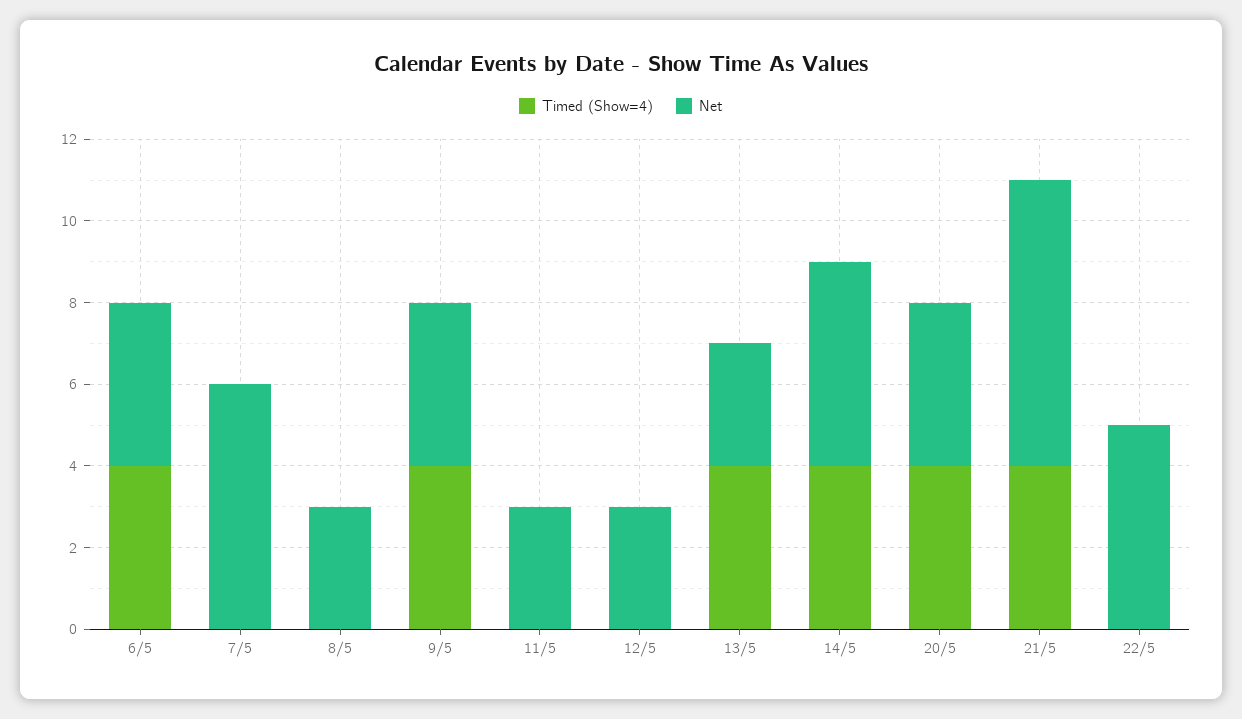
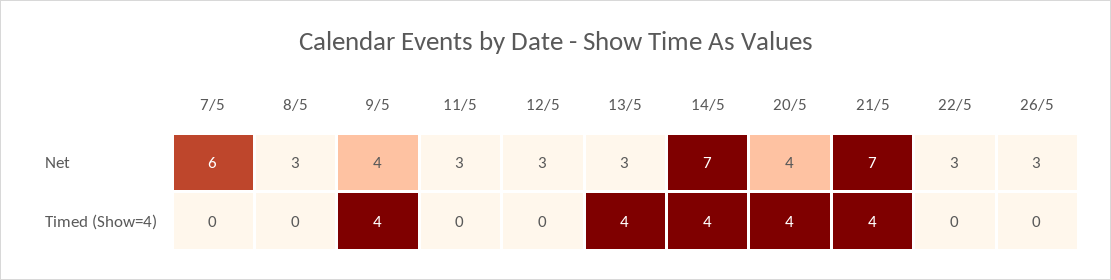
Timed (Show=4), 6/5: 4 -> none
Net, 6/5: 4 -> none
Net, 14/5: 5 -> 7
Net, 22/5: 5 -> 3
Net, 26/5: none -> 3
Timed (Show=4), 26/5: none -> 0

